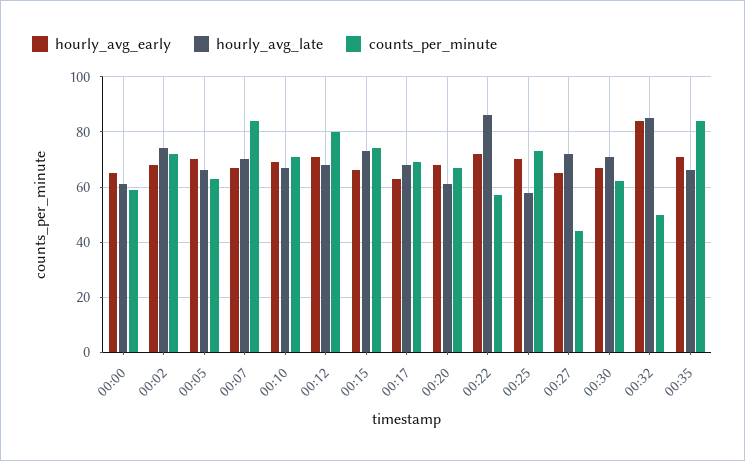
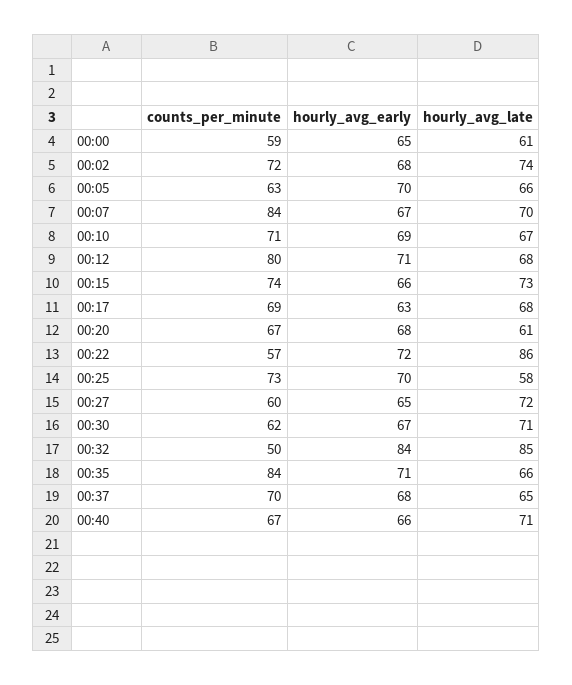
counts_per_minute, 00:27: 45 -> 60
counts_per_minute, 00:37: none -> 70
hourly_avg_early, 00:37: none -> 68
hourly_avg_late, 00:37: none -> 65
counts_per_minute, 00:40: none -> 67
hourly_avg_early, 00:40: none -> 66
hourly_avg_late, 00:40: none -> 71

